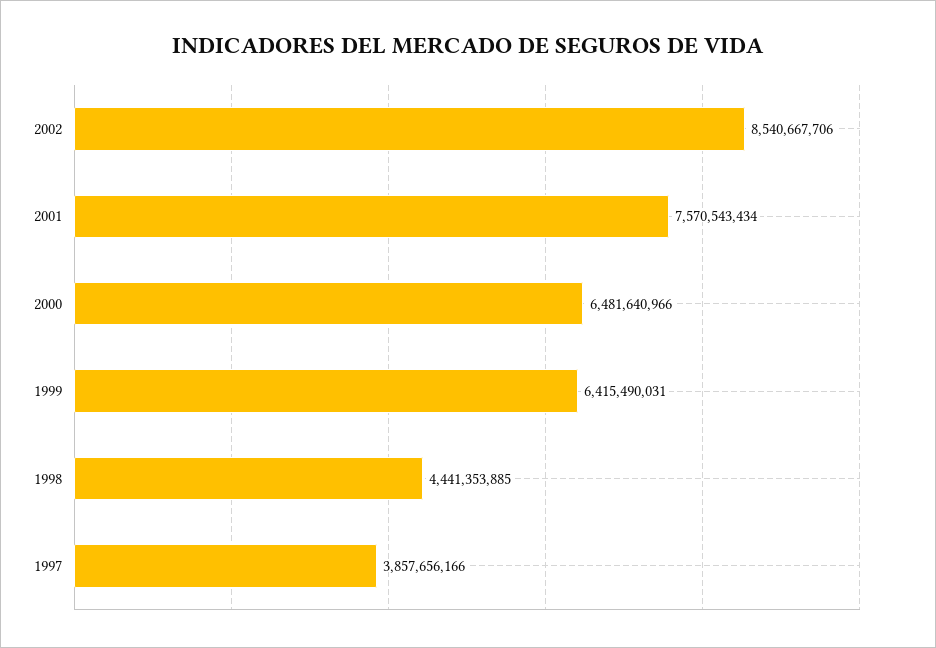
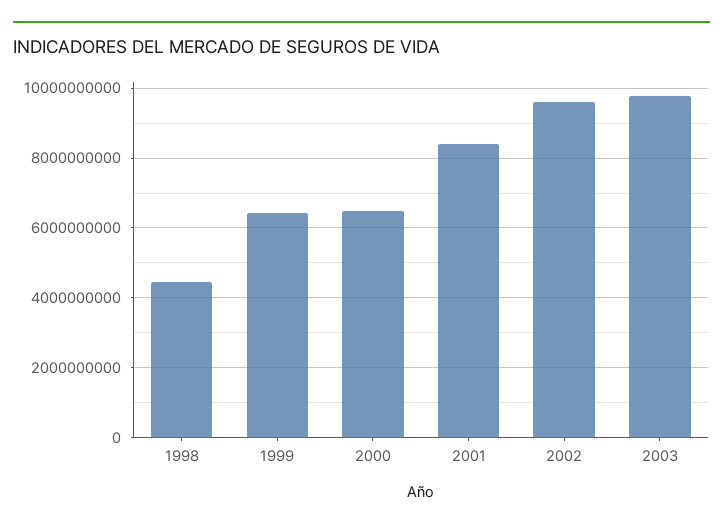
2002: 8540667706 -> 9600000000
2001: 7570543434 -> 8400000000
1997: 3857656166 -> none
2003: none -> 9800000000

